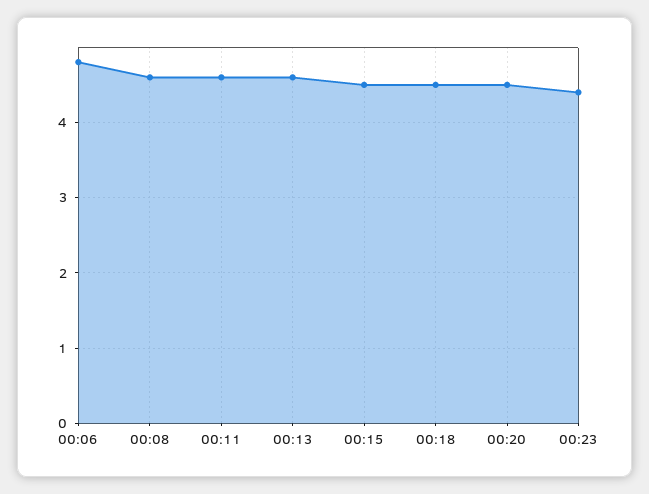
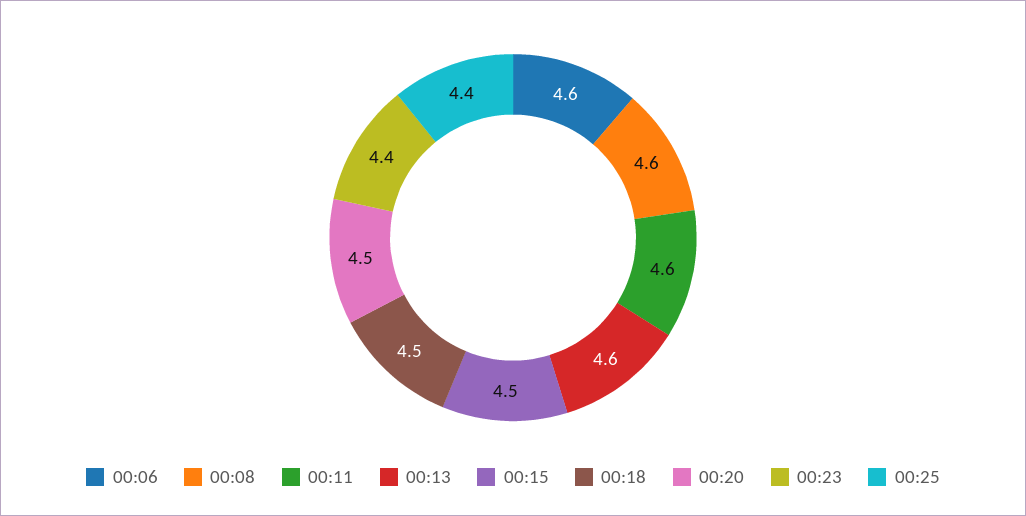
00:06: 4.8 -> 4.6
00:25: none -> 4.4

